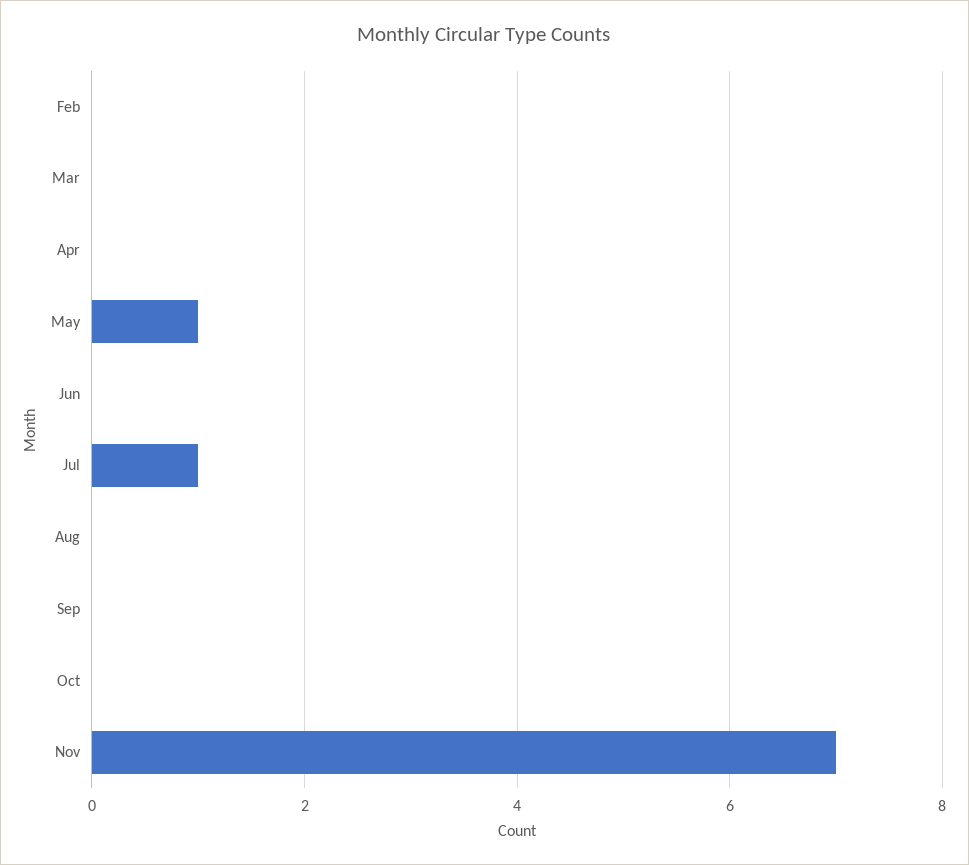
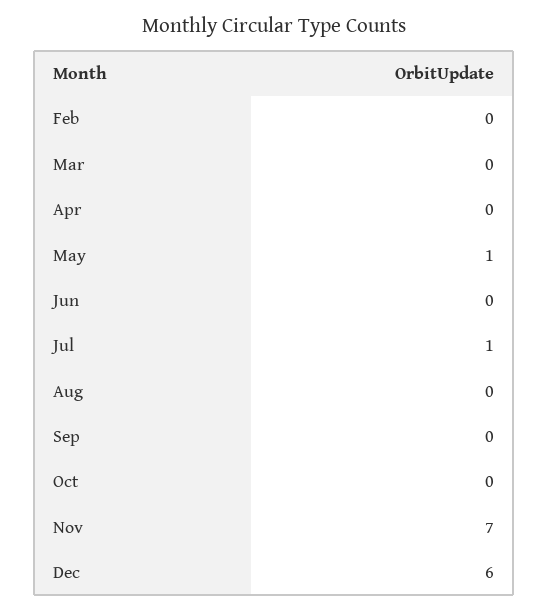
Dec: none -> 6

